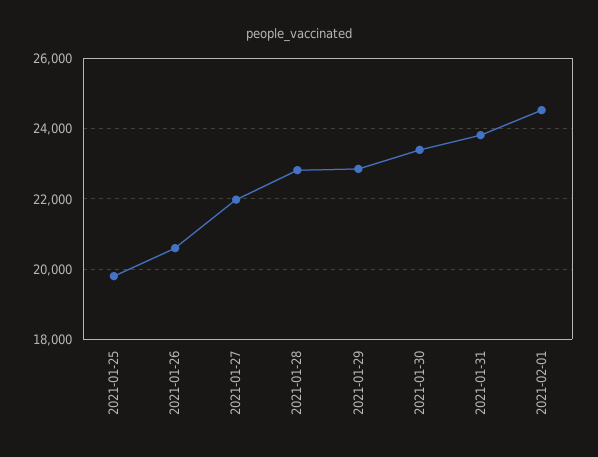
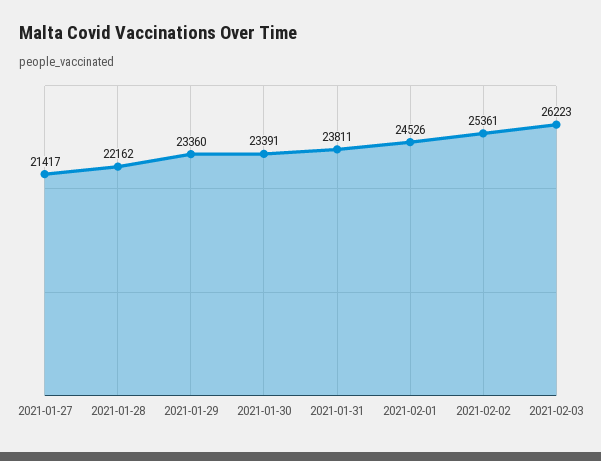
2021-01-25: 19800 -> none
2021-01-26: 20600 -> none
2021-01-27: 22000 -> 21417
2021-01-28: 22800 -> 22162
2021-01-29: 22800 -> 23360
2021-02-02: none -> 25361
2021-02-03: none -> 26223

